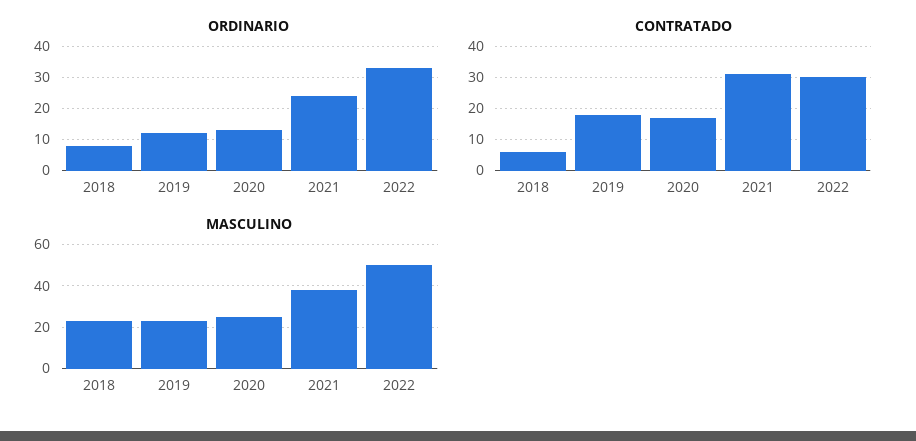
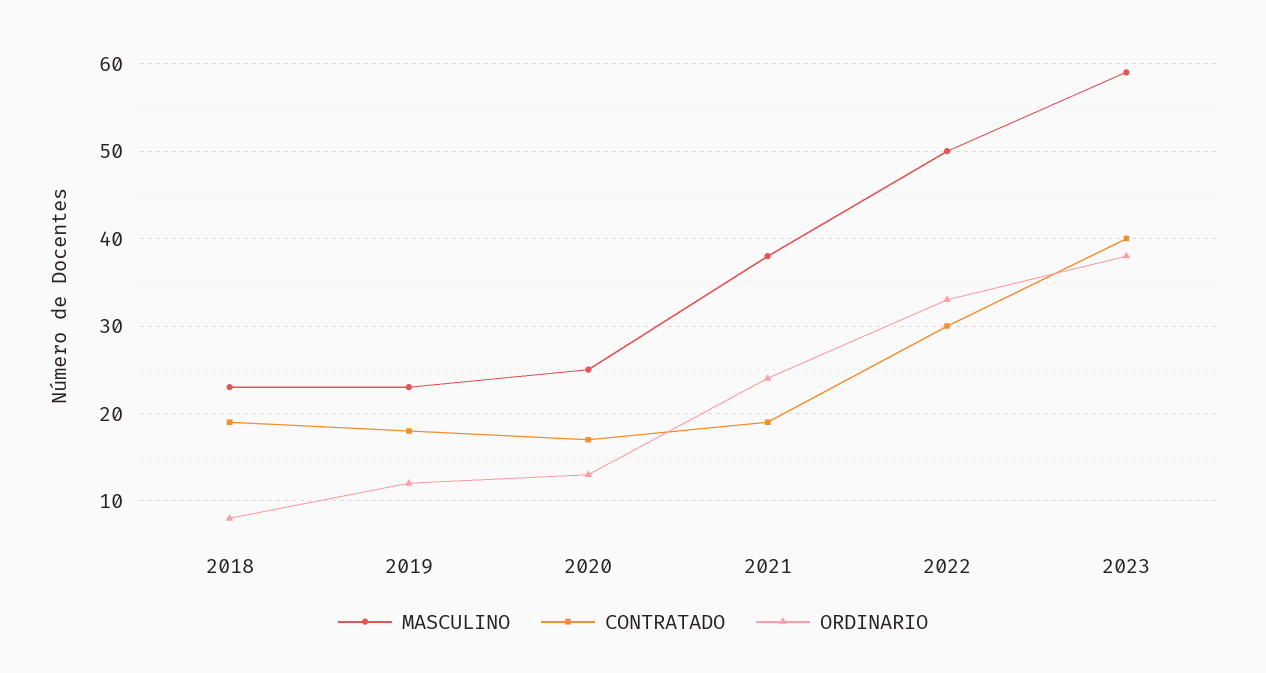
CONTRATADO, 2018: 5 -> 19
CONTRATADO, 2021: 30 -> 19
MASCULINO, 2023: none -> 59
CONTRATADO, 2023: none -> 40
ORDINARIO, 2023: none -> 38

